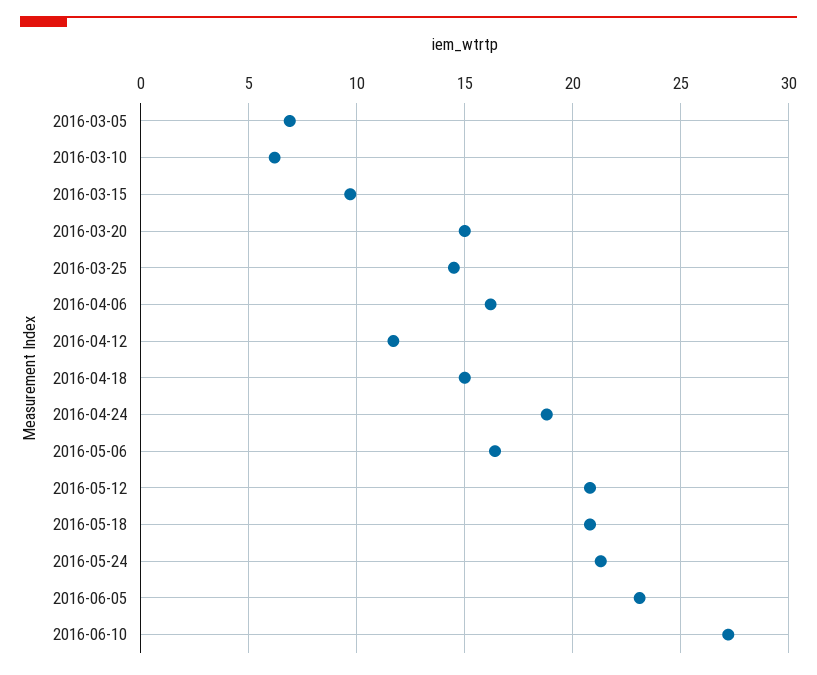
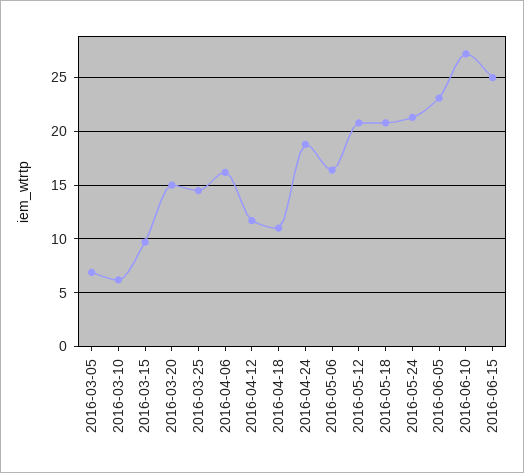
2016-04-18: 15 -> 11
2016-06-15: none -> 25

